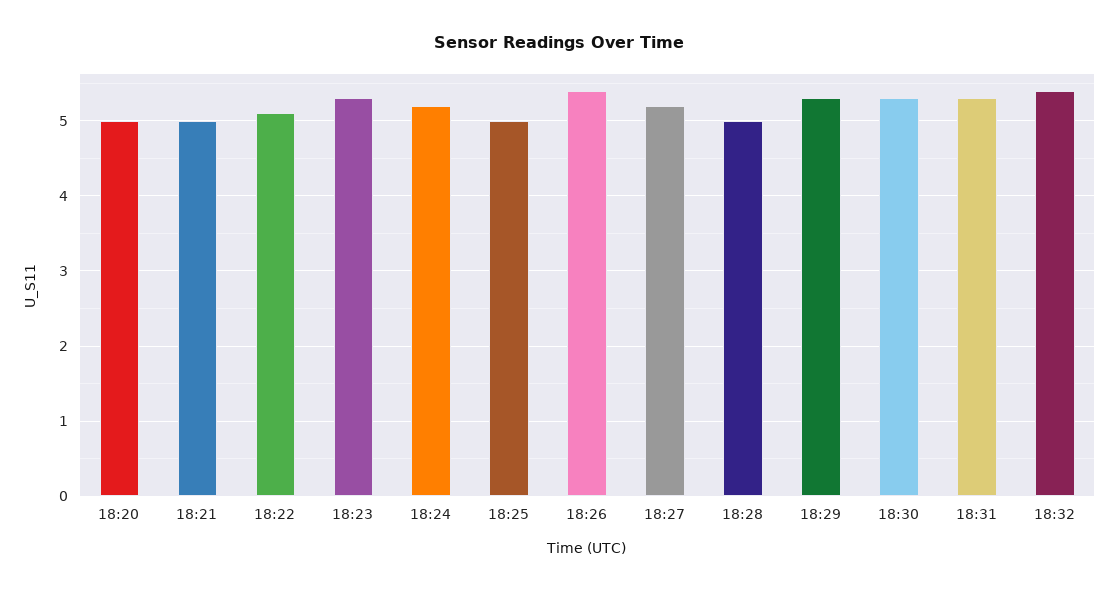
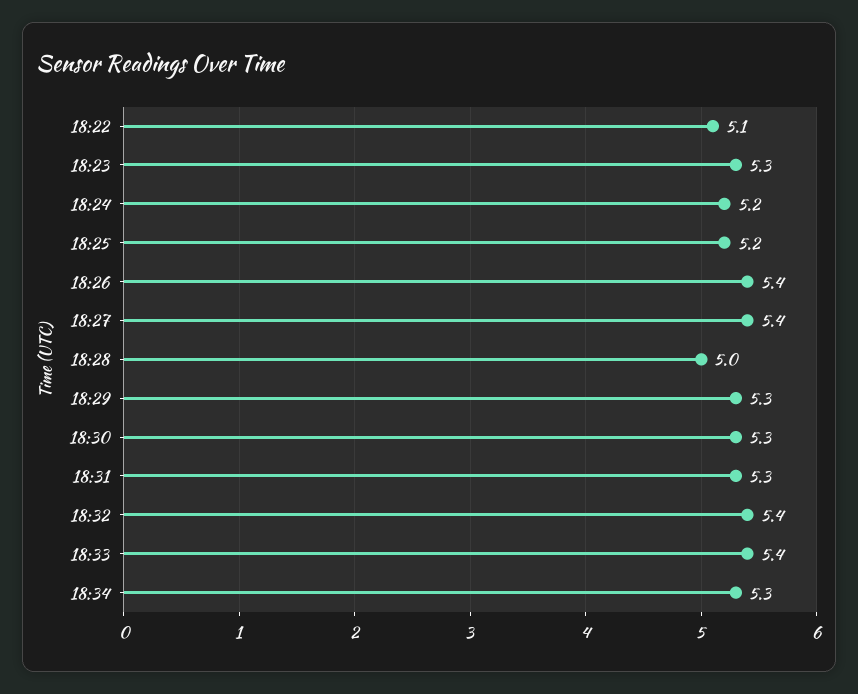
18:20: 5 -> none
18:21: 5 -> none
18:25: 5 -> 5.2
18:27: 5.2 -> 5.4
18:33: none -> 5.4
18:34: none -> 5.3

